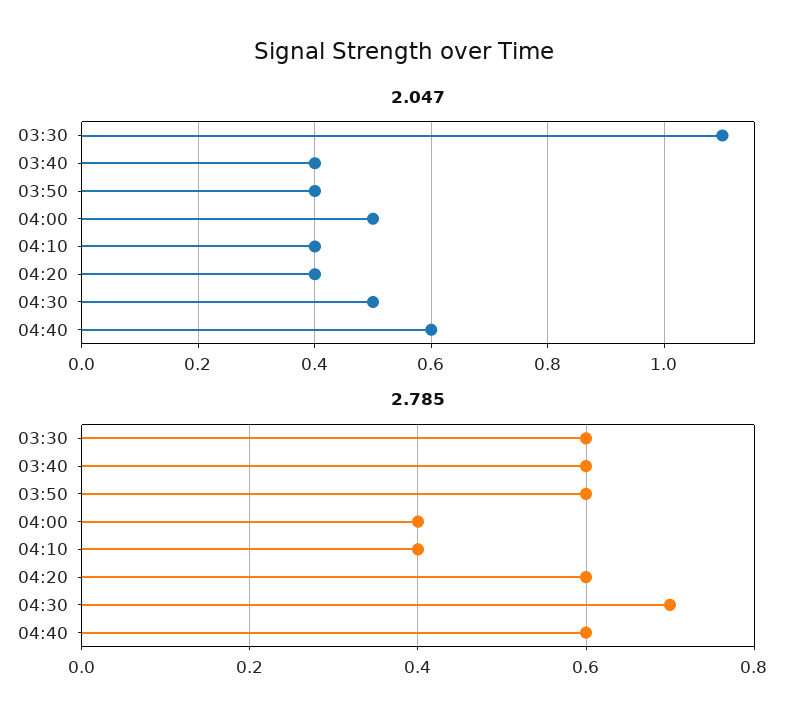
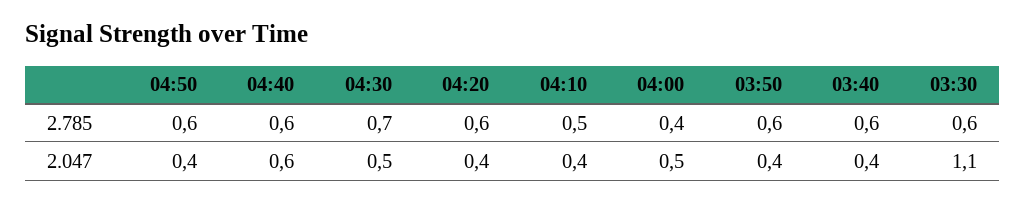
2.785, 04:10: 0.4 -> 0.5
2.785, 04:50: none -> 0.6
2.047, 04:50: none -> 0.4

